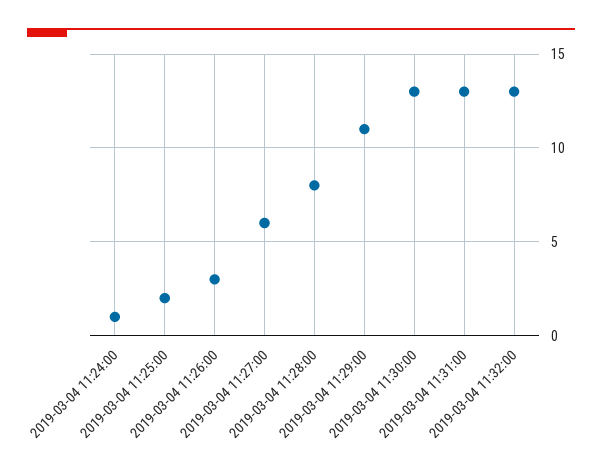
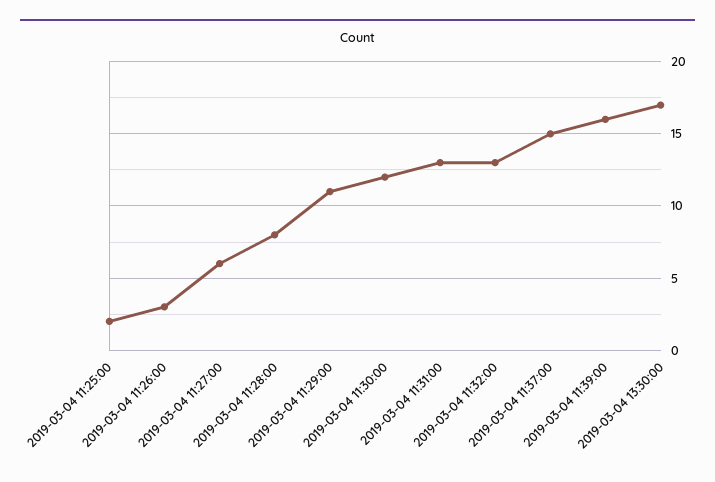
2019-03-04 11:24:00: 1 -> none
2019-03-04 11:30:00: 13 -> 12
2019-03-04 11:37:00: none -> 15
2019-03-04 11:39:00: none -> 16
2019-03-04 13:30:00: none -> 17

